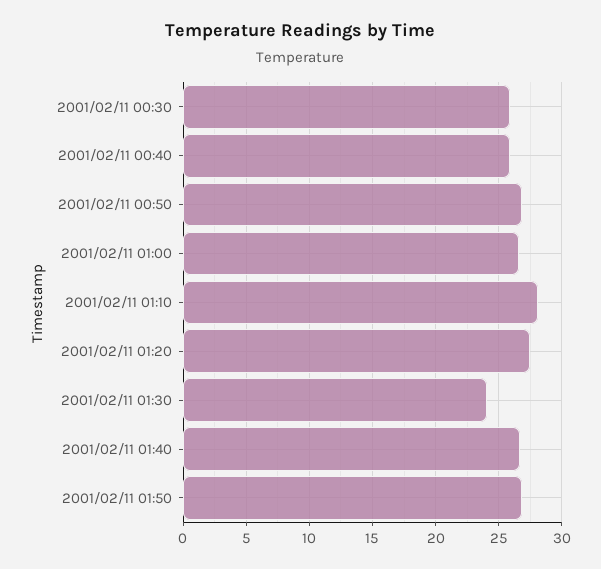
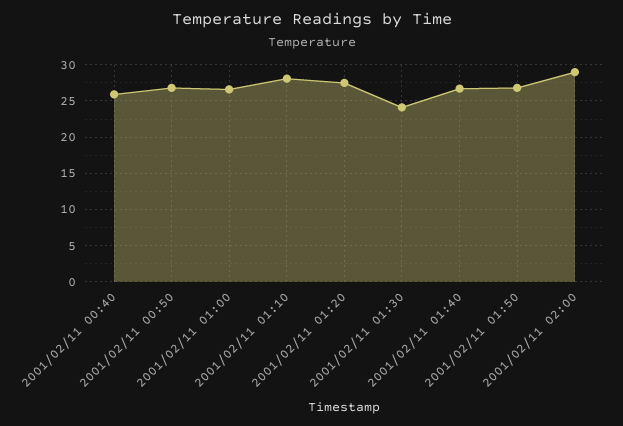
2001/02/11 00:30: 26 -> none
2001/02/11 02:00: none -> 29

